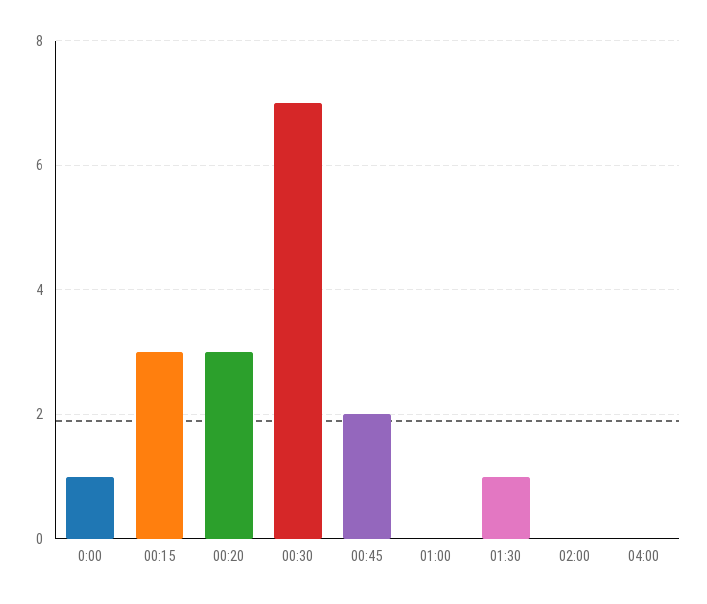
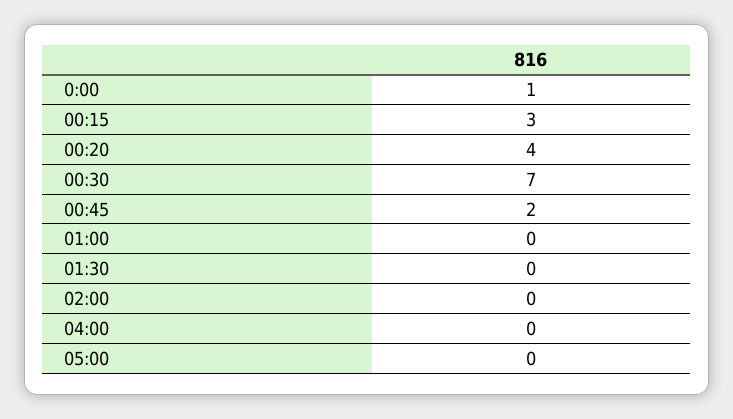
00:20: 3 -> 4
01:30: 1 -> 0
05:00: none -> 0

